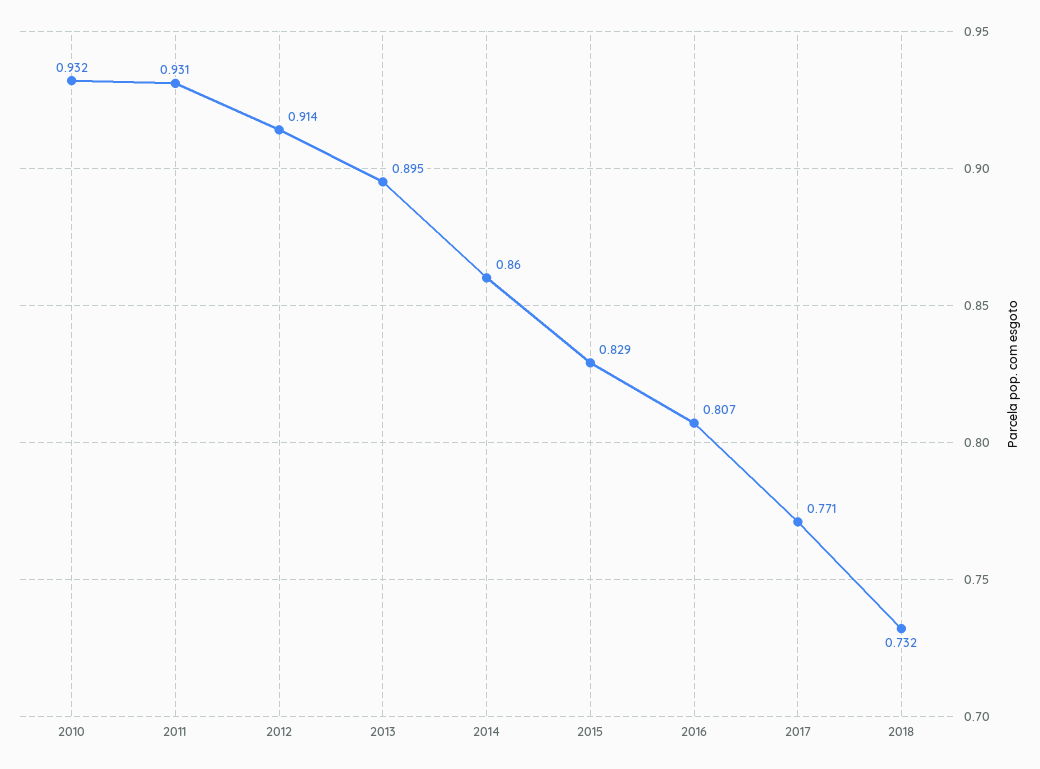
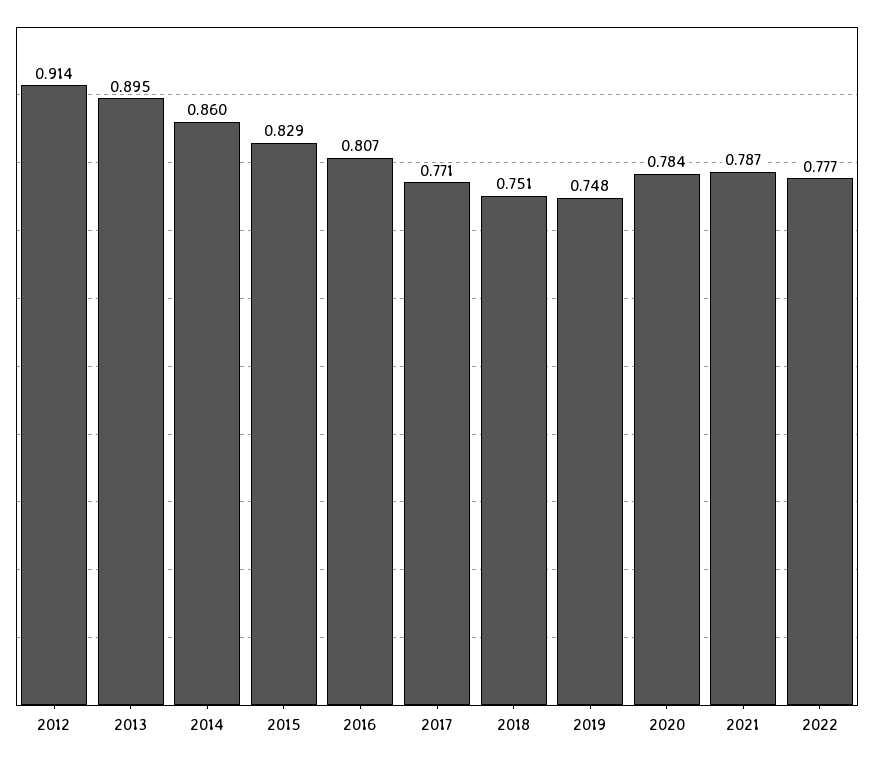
2010: 0.932 -> none
2011: 0.931 -> none
2018: 0.732 -> 0.751
2019: none -> 0.748
2020: none -> 0.784
2021: none -> 0.787
2022: none -> 0.777

